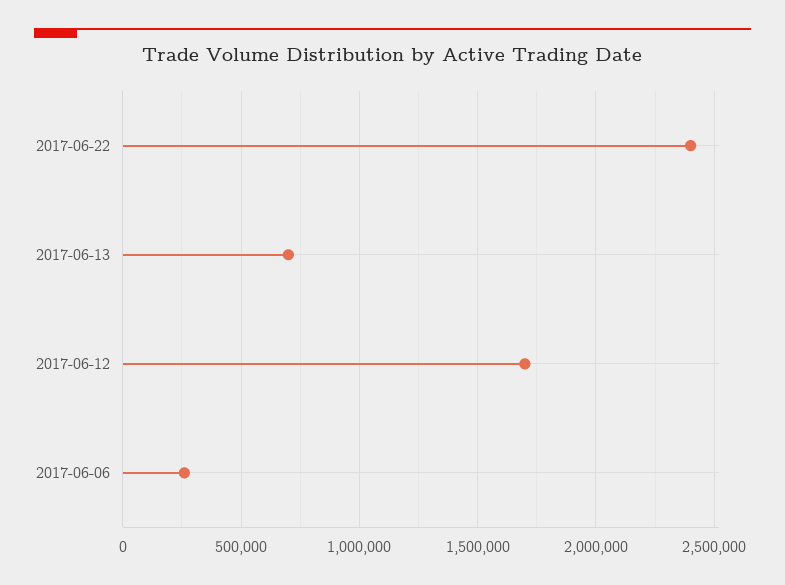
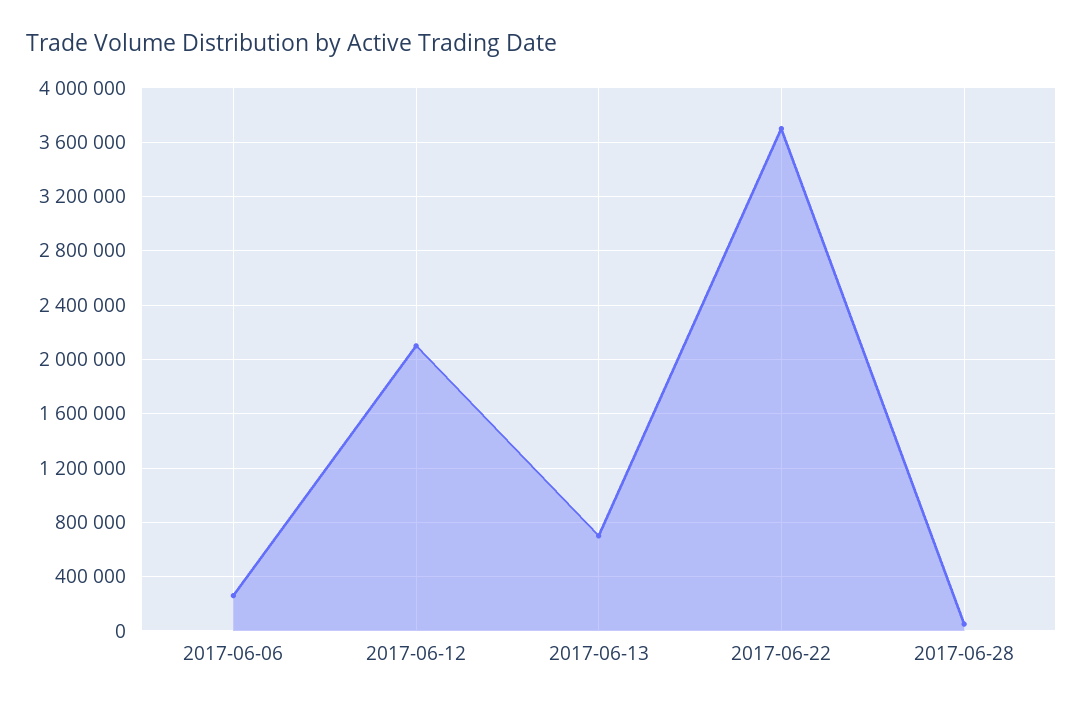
2017-06-22: 2400000 -> 3700000
2017-06-12: 1700000 -> 2100000
2017-06-28: none -> 50000

